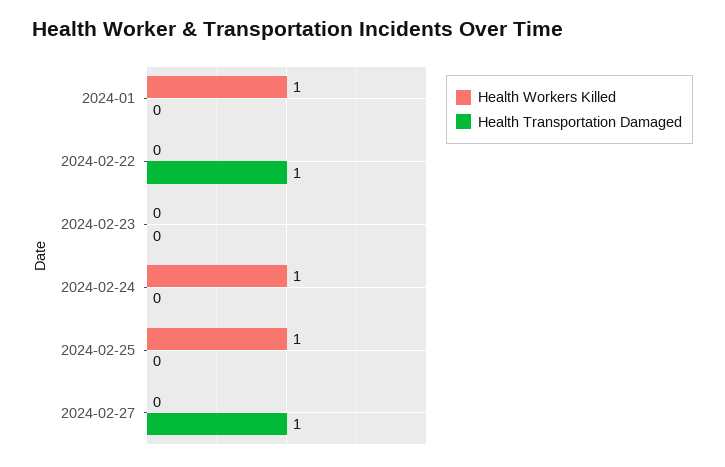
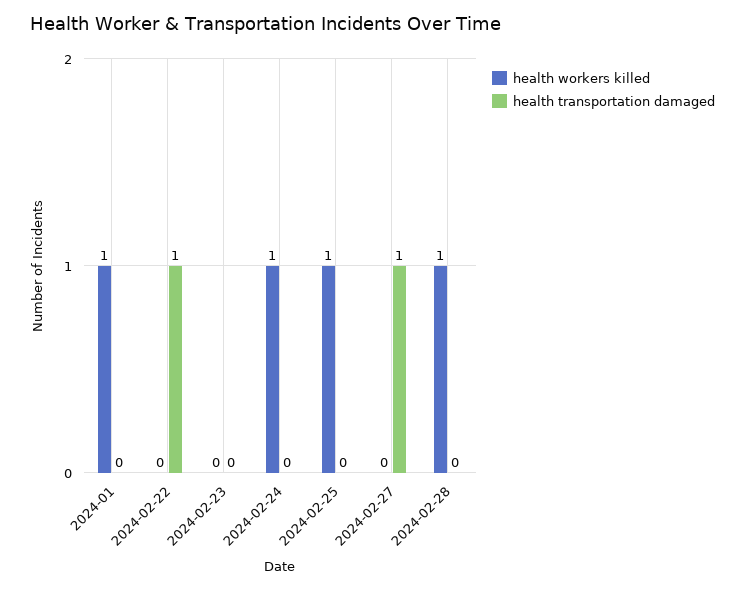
Health Workers Killed, 2024-02-28: none -> 1
Health Transportation Damaged, 2024-02-28: none -> 0

